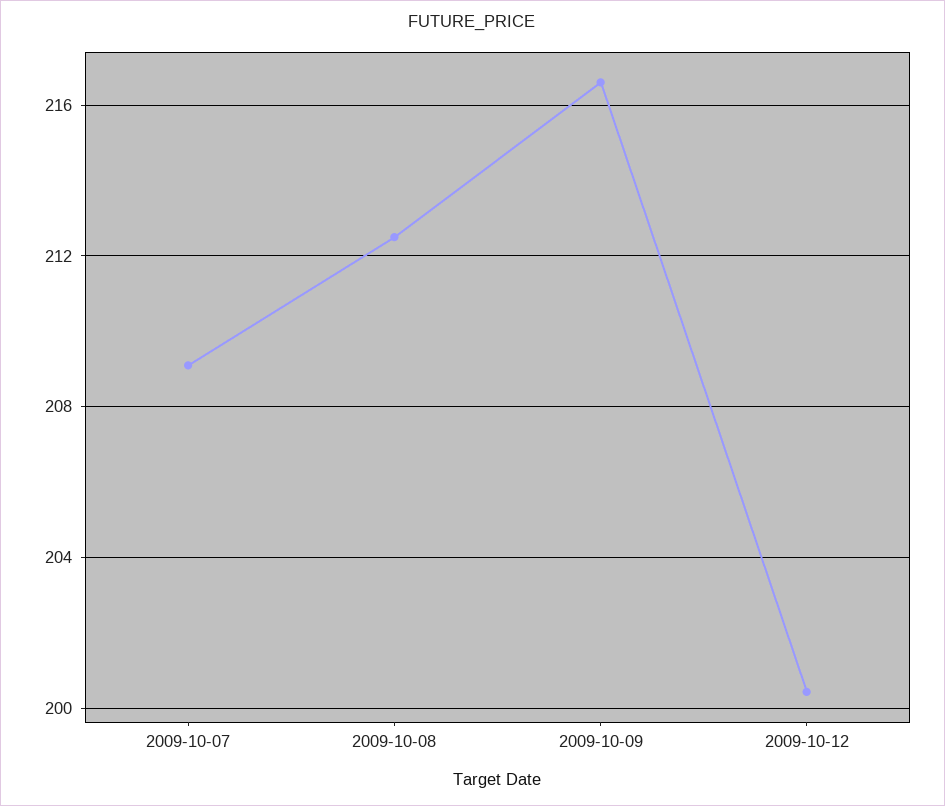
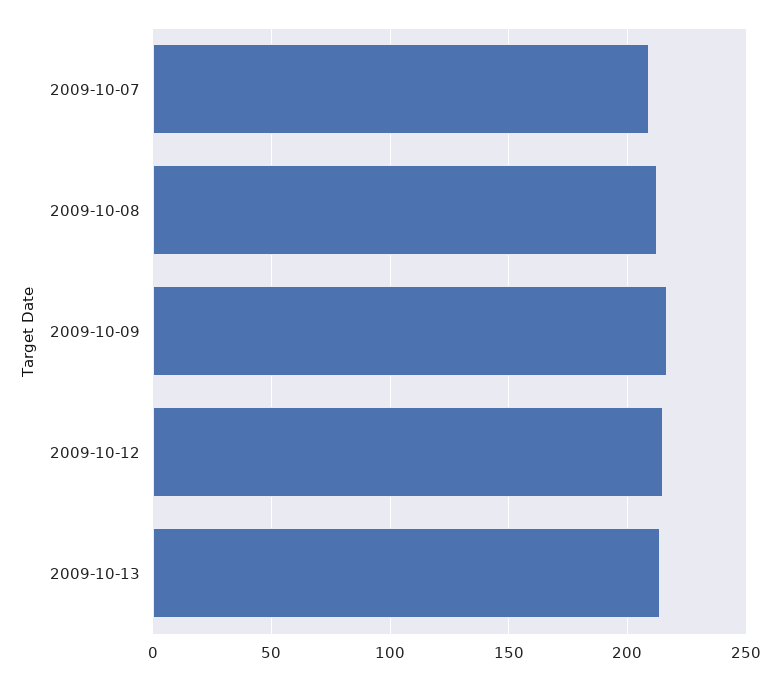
2009-10-12: 200.5 -> 215
2009-10-13: none -> 215

